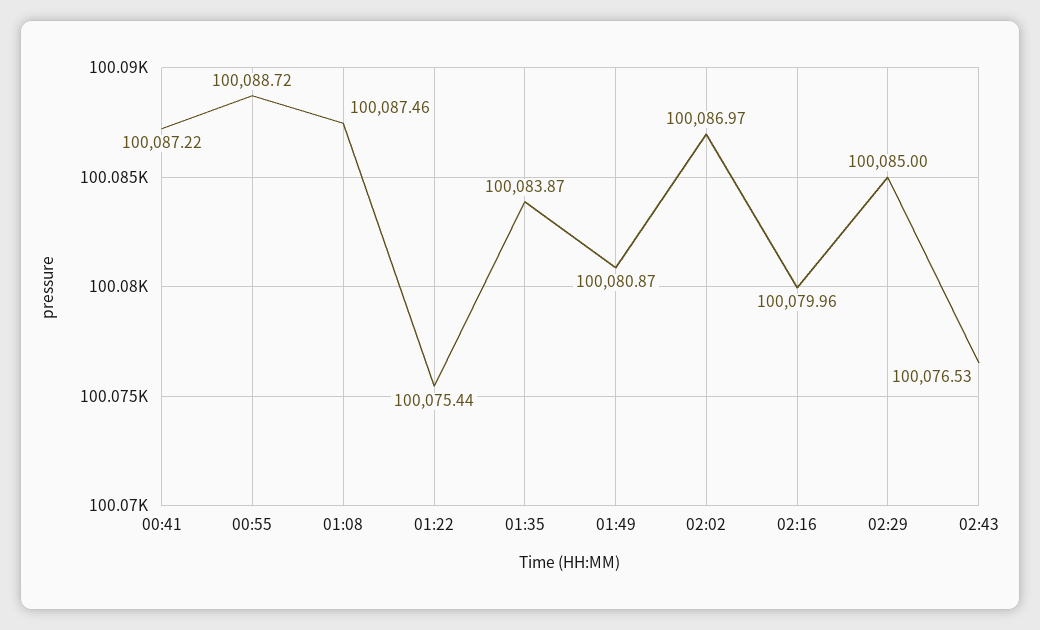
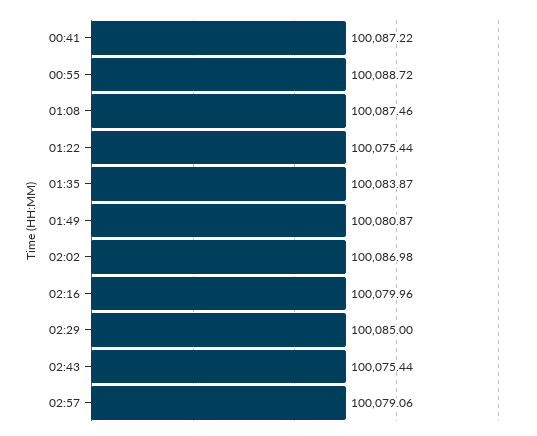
02:02: 100086.97 -> 100086.98
02:43: 100076.53 -> 100075.44
02:57: none -> 100079.06

